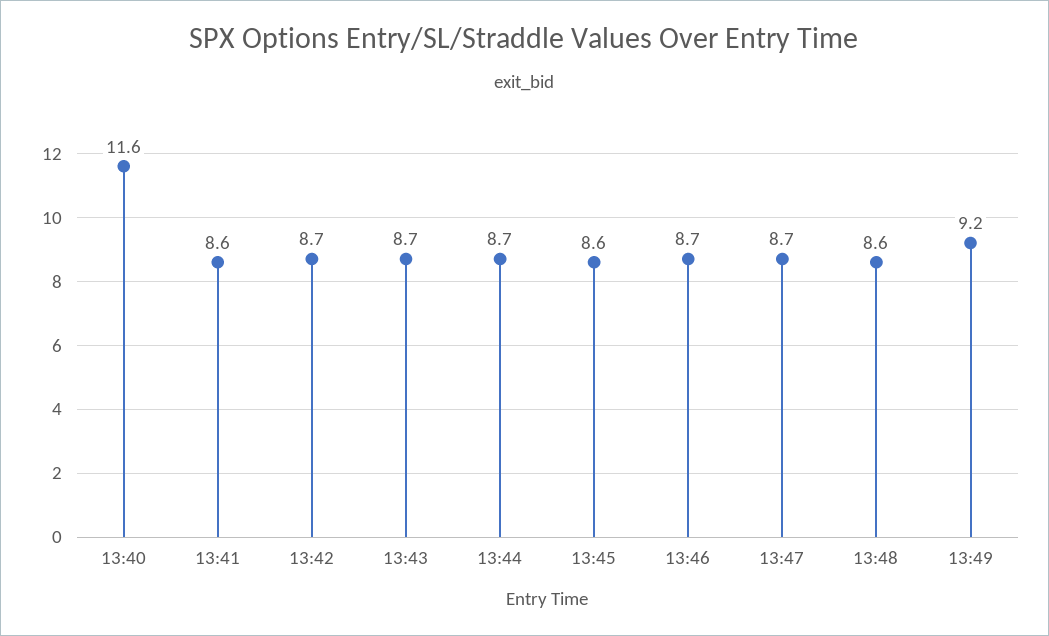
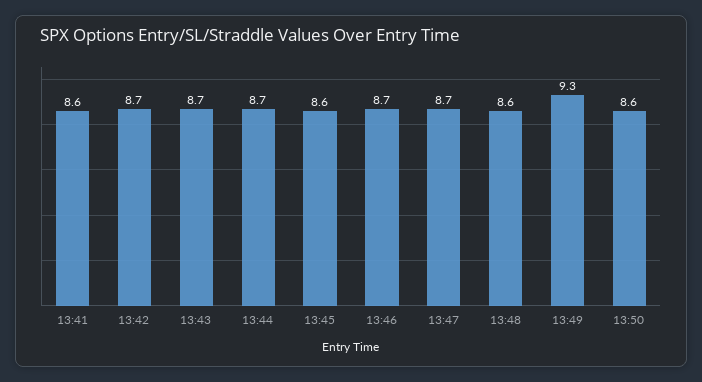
13:40: 11.6 -> none
13:49: 9.2 -> 9.3
13:50: none -> 8.6

